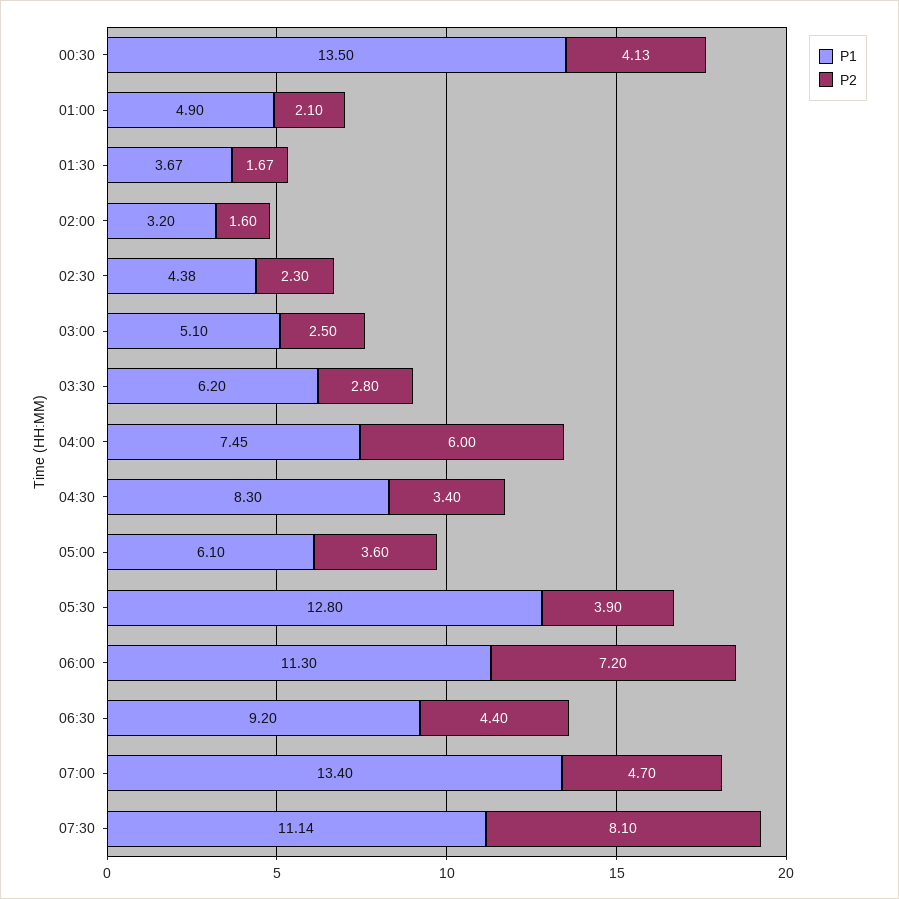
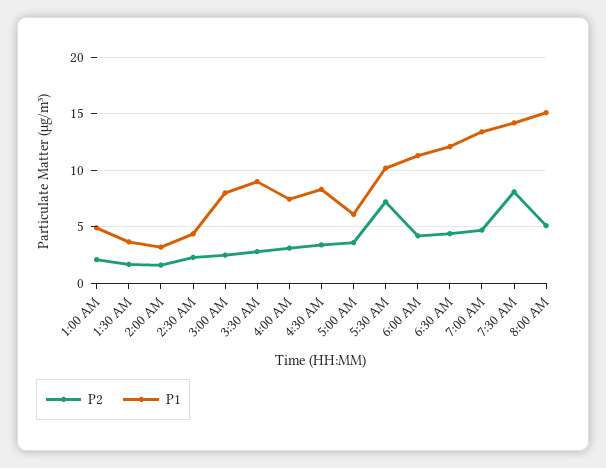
P1, 00:30: 13.5 -> none
P2, 00:30: 4.13 -> none
P1, 03:00: 5.1 -> 8
P1, 03:30: 6.2 -> 9
P2, 04:00: 6 -> 3
P1, 05:30: 12.8 -> 10
P2, 05:30: 3.9 -> 7
P2, 06:00: 7.2 -> 4
P1, 06:30: 9.2 -> 12
P1, 07:30: 11.14 -> 14
P2, 8:00 AM: none -> 5
P1, 8:00 AM: none -> 15

